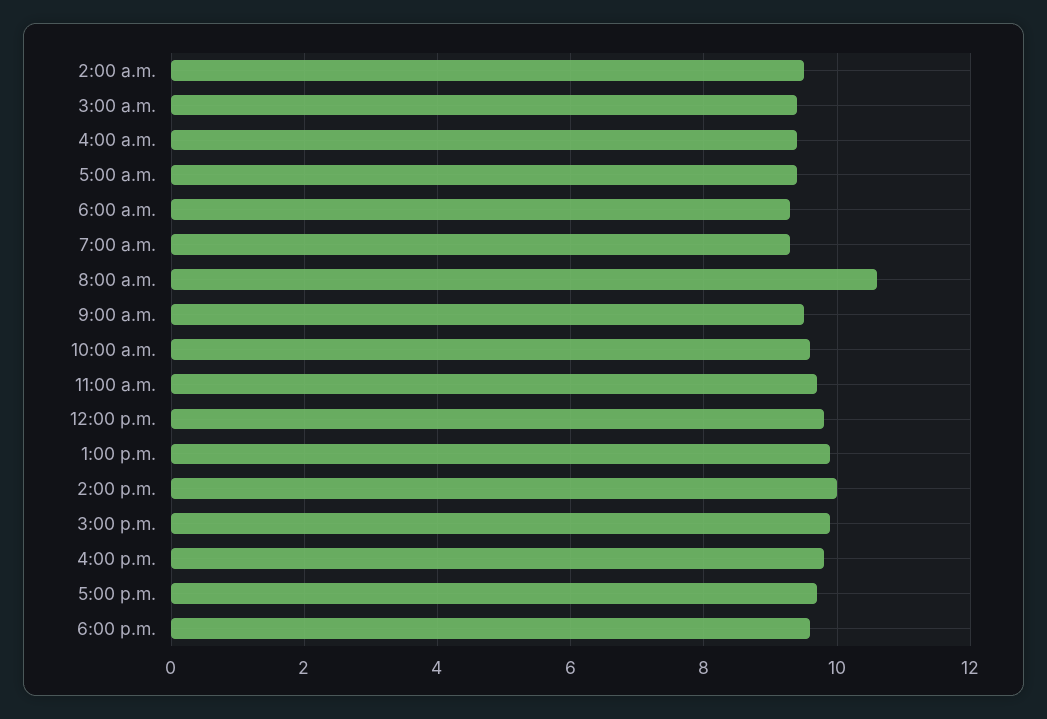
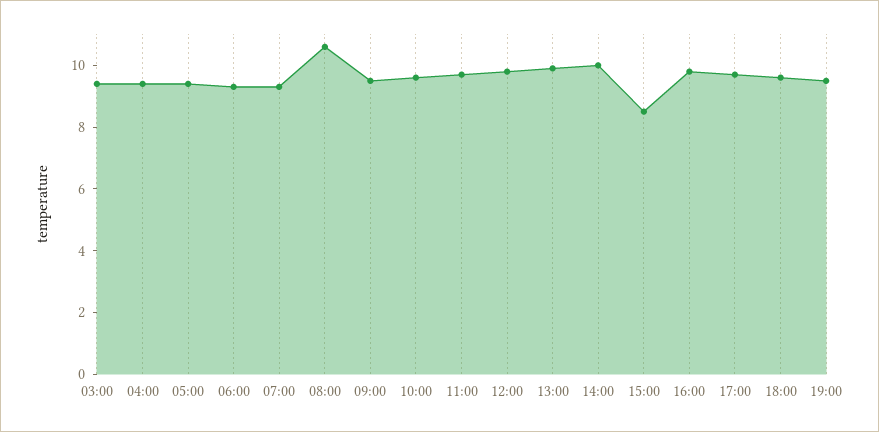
2:00 a.m.: 9.5 -> none
3:00 p.m.: 10 -> 8.5
19:00: none -> 9.5

